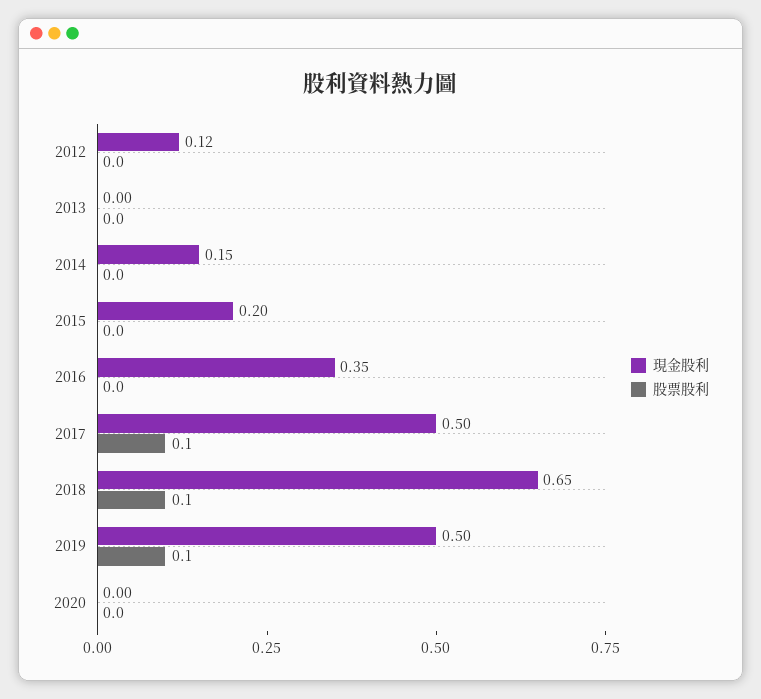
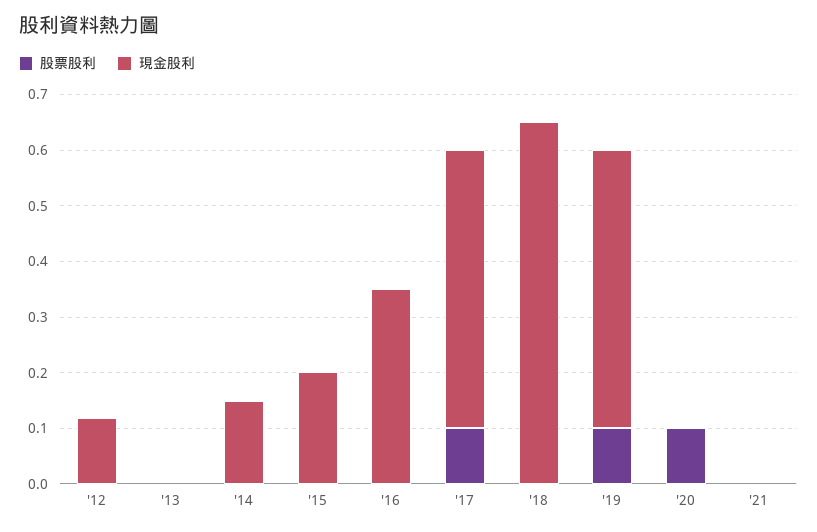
股票股利, 2018: 0.1 -> 0
股票股利, 2020: 0 -> 0.1
股票股利, '21: none -> 0
現金股利, '21: none -> 0

